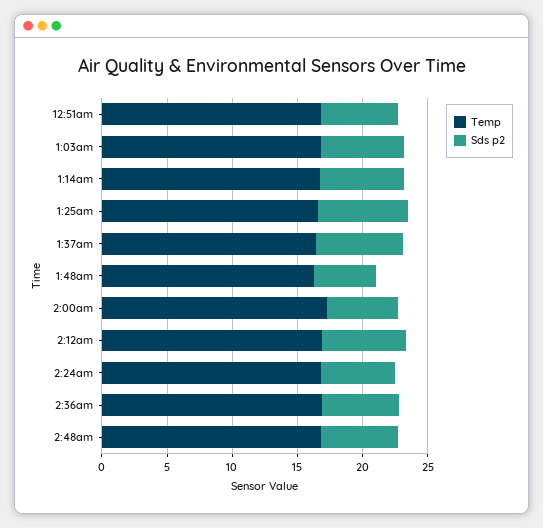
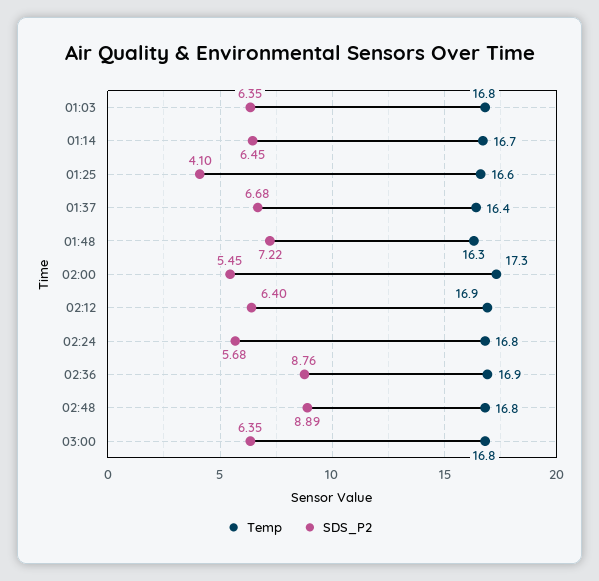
Temp, 12:51am: 17 -> none
Sds p2, 12:51am: 6 -> none
Sds p2, 1:25am: 7 -> 4.1
Sds p2, 1:48am: 5 -> 7.22
Sds p2, 2:36am: 6 -> 8.76
Sds p2, 2:48am: 6 -> 8.89
Temp, 03:00: none -> 16.8
Sds p2, 03:00: none -> 6.35

